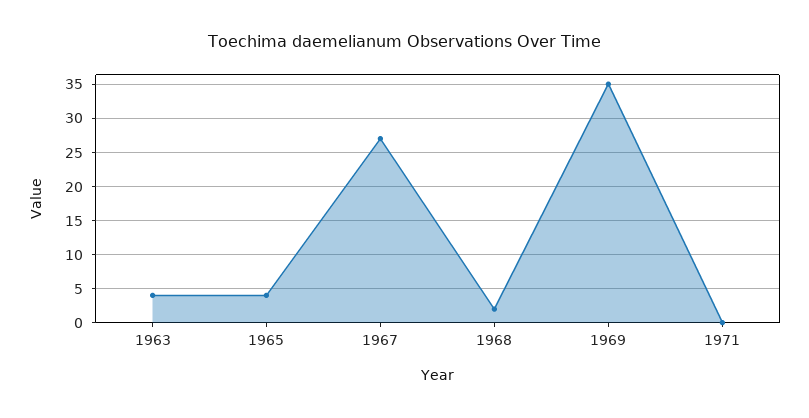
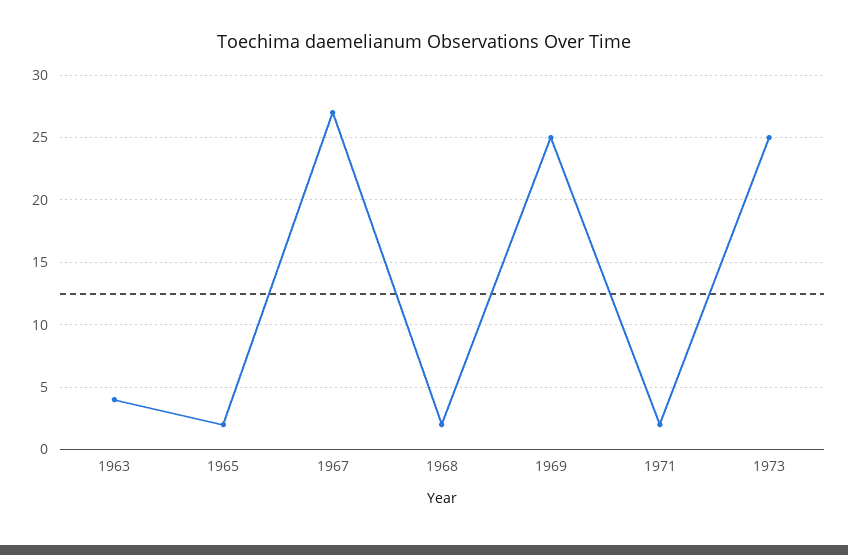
1965: 4 -> 2
1969: 35 -> 25
1971: 0 -> 2
1973: none -> 25

